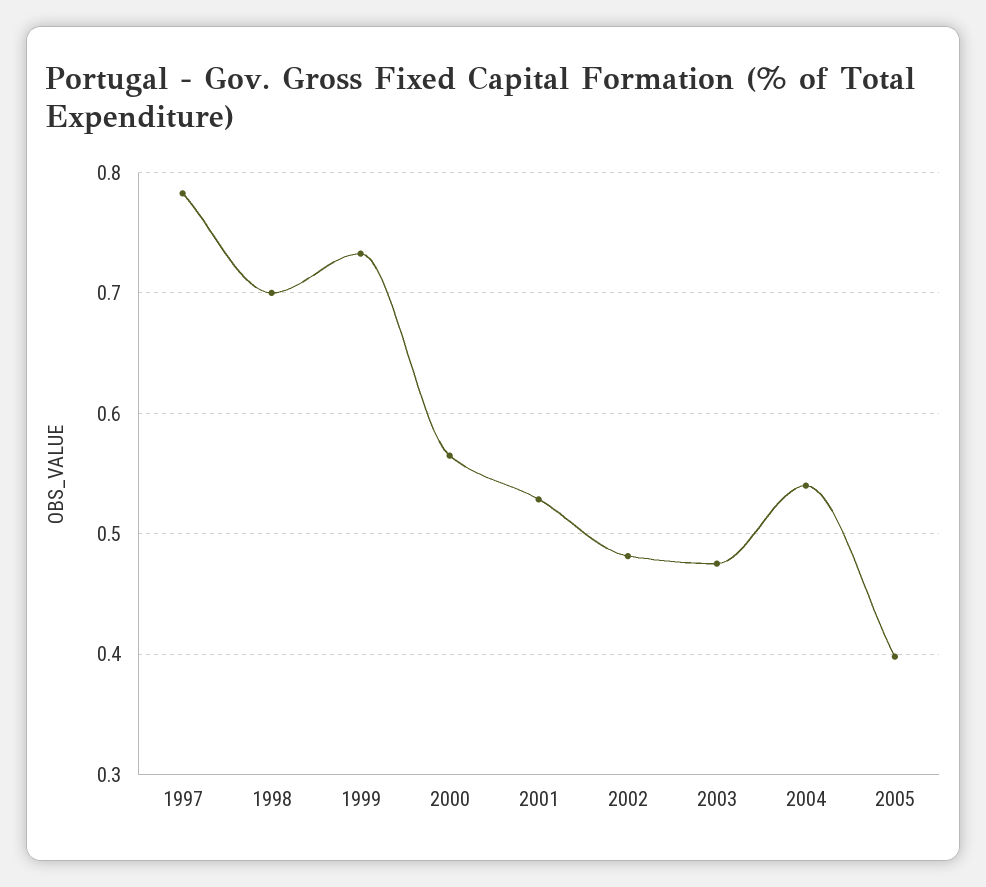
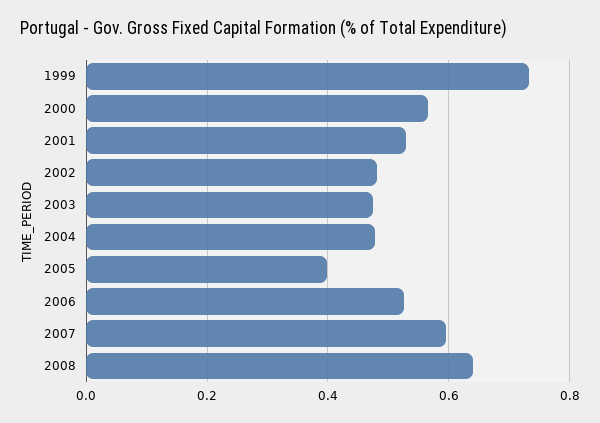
1997: 0.78 -> none
1998: 0.7 -> none
2004: 0.54 -> 0.48
2006: none -> 0.52
2007: none -> 0.6
2008: none -> 0.64

